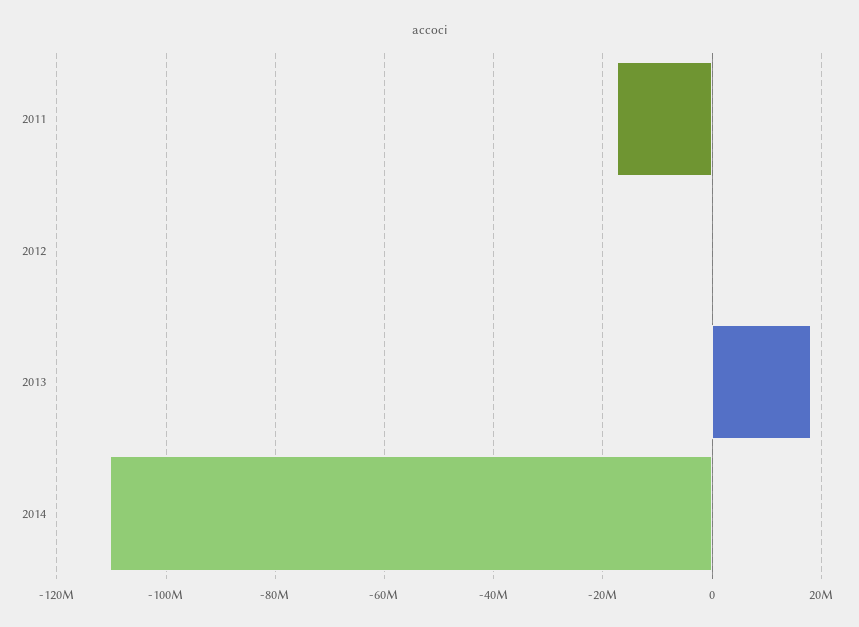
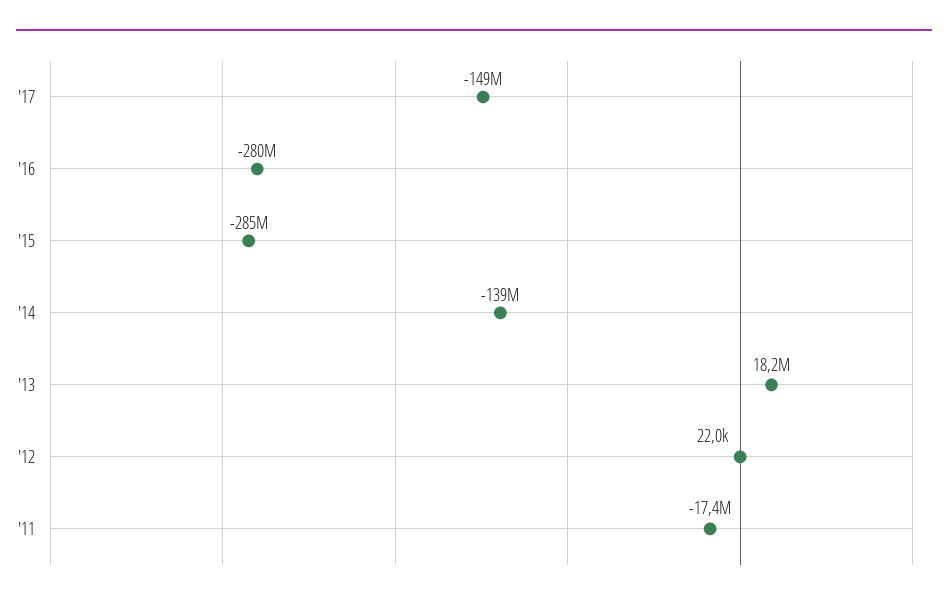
2014: -110000000 -> -139000000
'17: none -> -149000000
'16: none -> -280000000
'15: none -> -285000000

